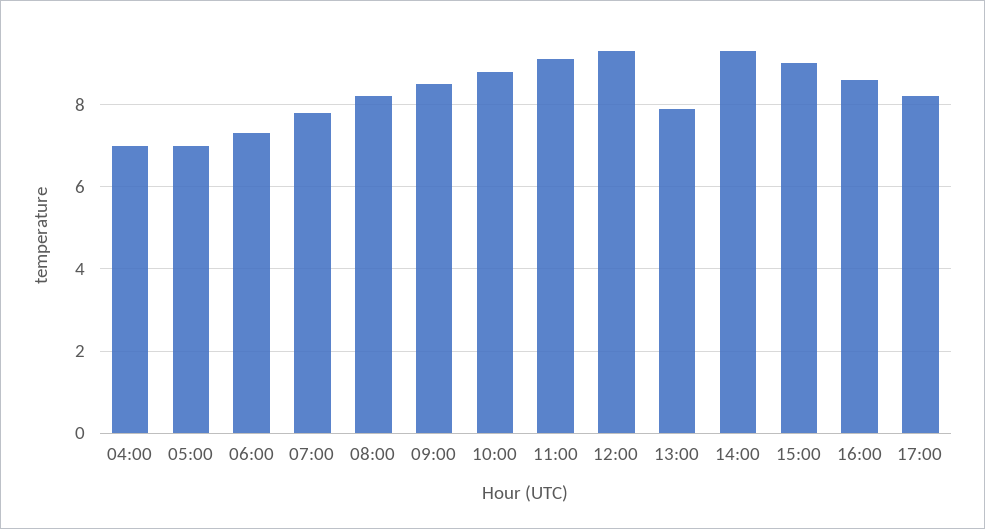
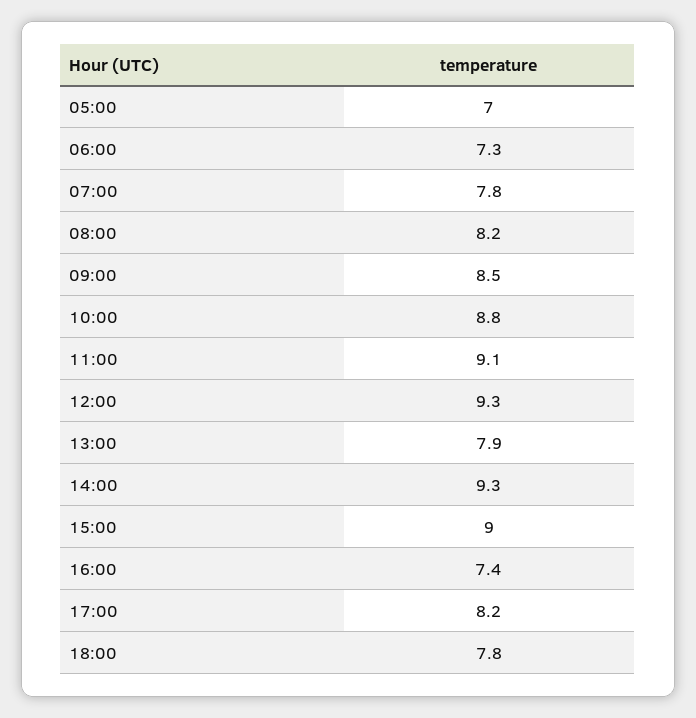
04:00: 7 -> none
16:00: 8.5 -> 7.4
18:00: none -> 7.8

